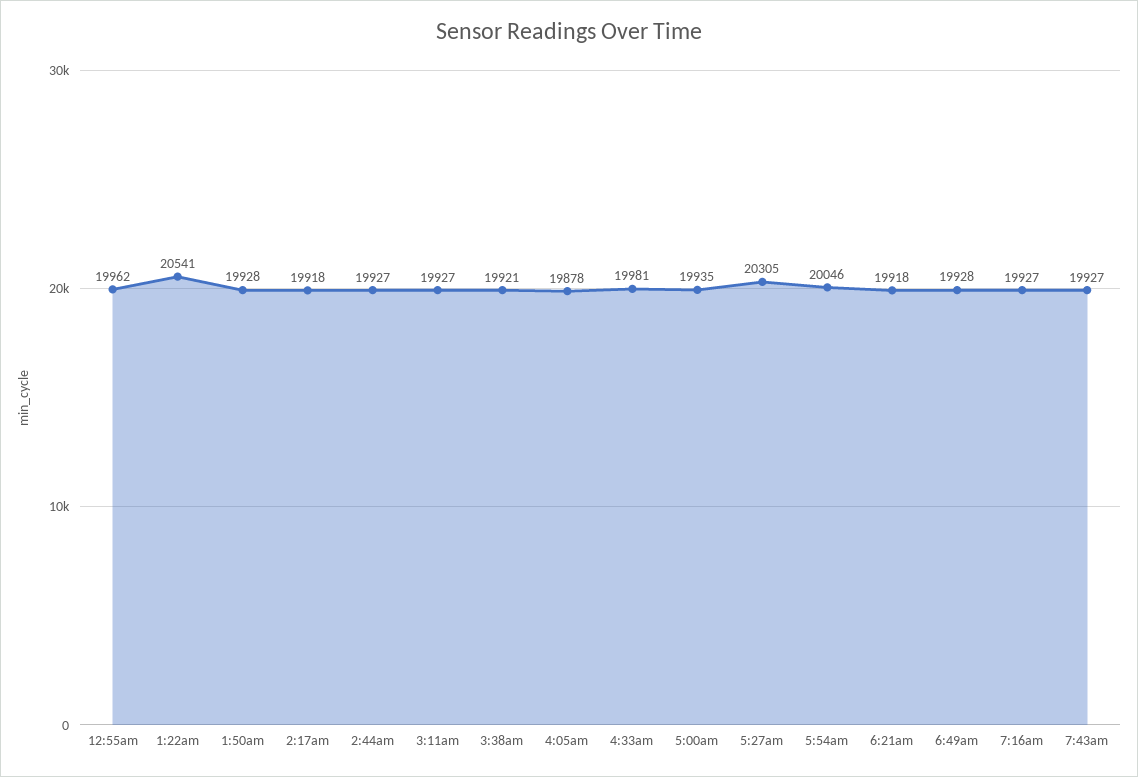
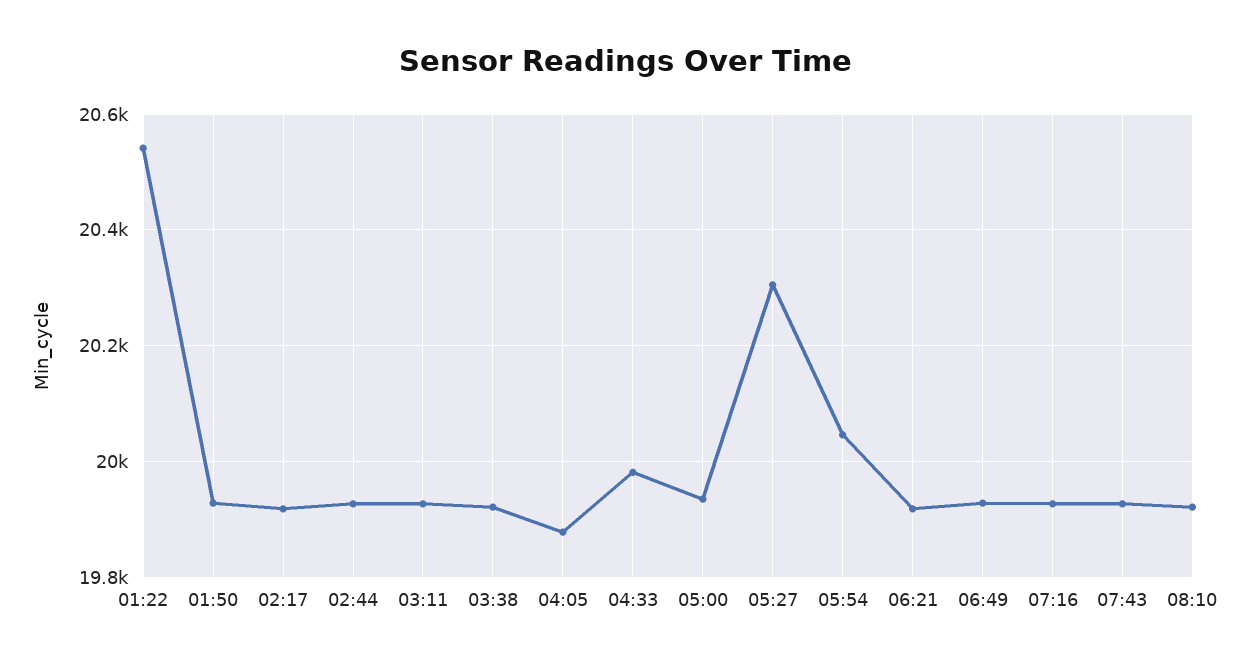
12:55am: 19962 -> none
08:10: none -> 19920

